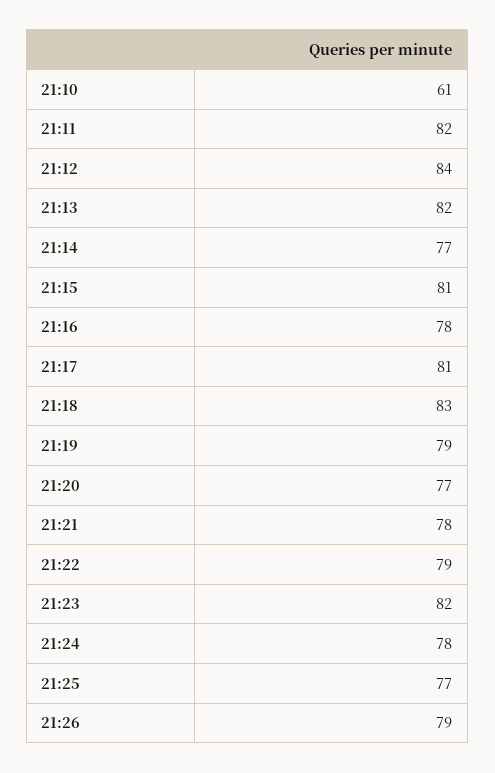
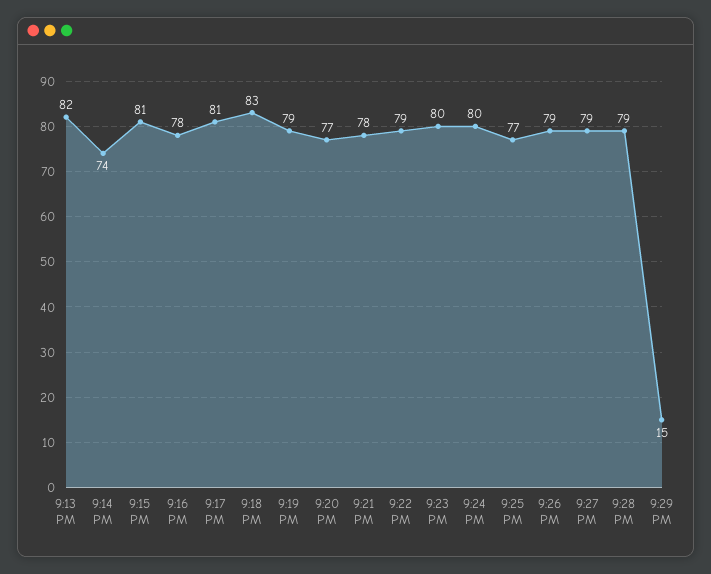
21:10: 61 -> none
21:11: 82 -> none
21:12: 84 -> none
21:14: 77 -> 74
21:23: 82 -> 80
21:24: 78 -> 80
9:27 PM: none -> 79
9:28 PM: none -> 79
9:29 PM: none -> 15

